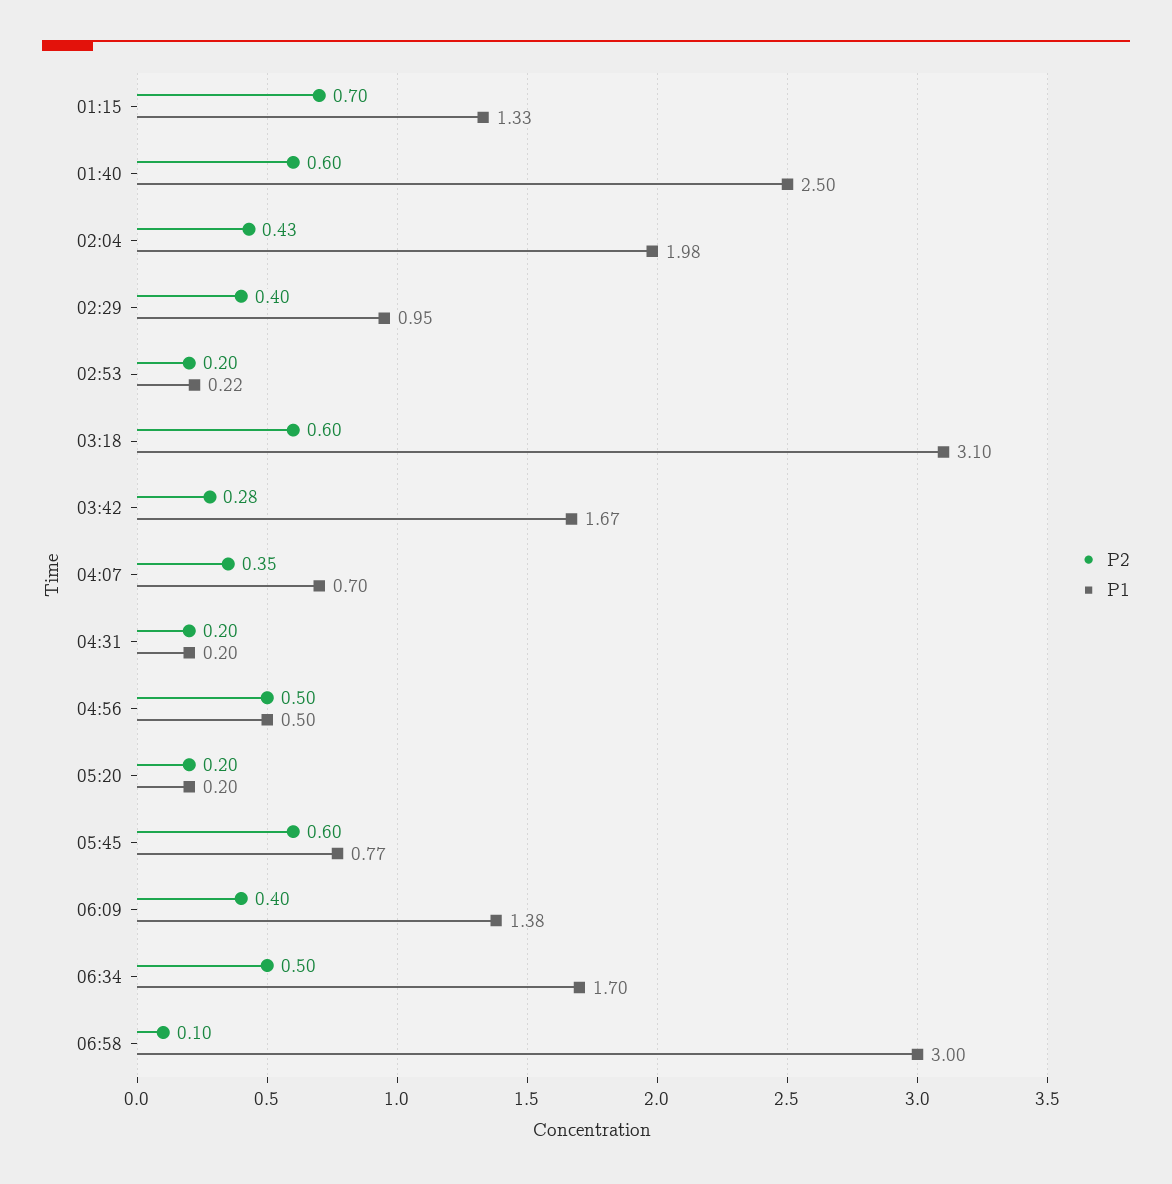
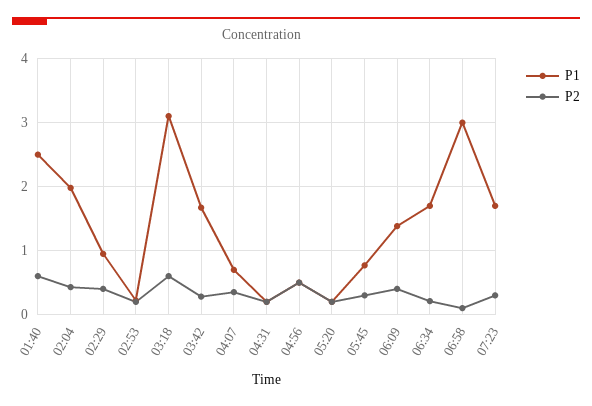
P2, 01:15: 0.7 -> none
P1, 01:15: 1.33 -> none
P2, 05:45: 0.6 -> 0.3
P2, 06:34: 0.5 -> 0.2
P1, 07:23: none -> 1.7
P2, 07:23: none -> 0.3

